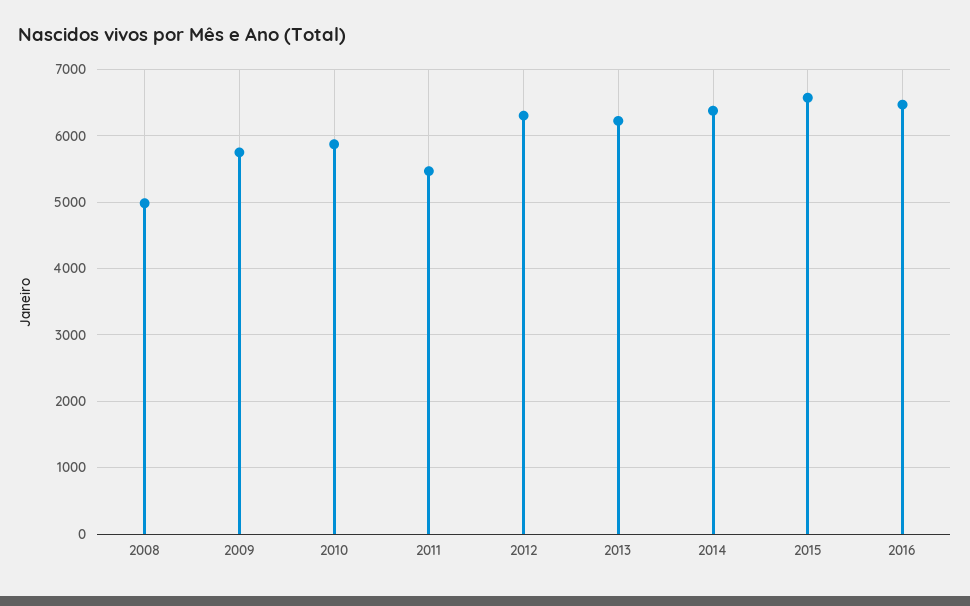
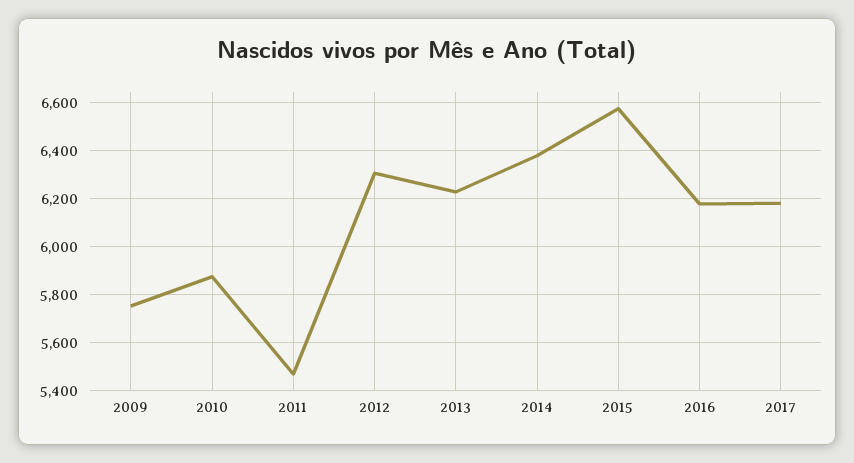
2008: 5000 -> none
2016: 6500 -> 6175
2017: none -> 6175

